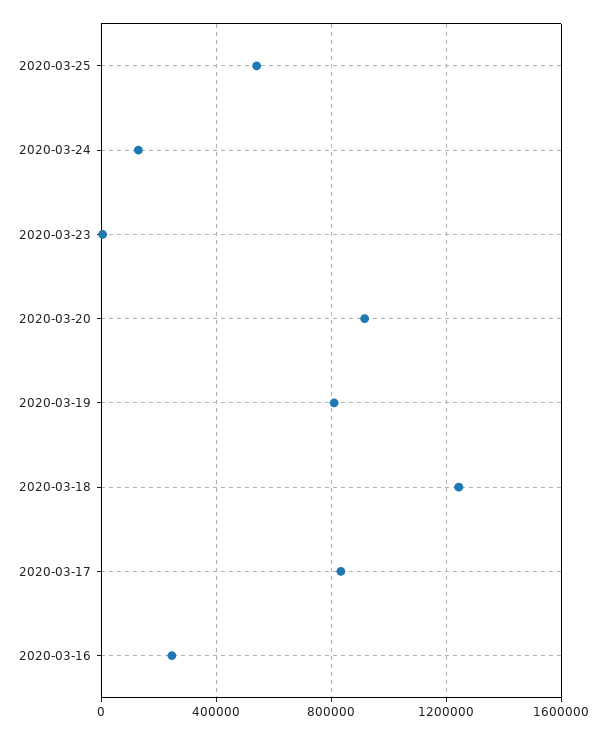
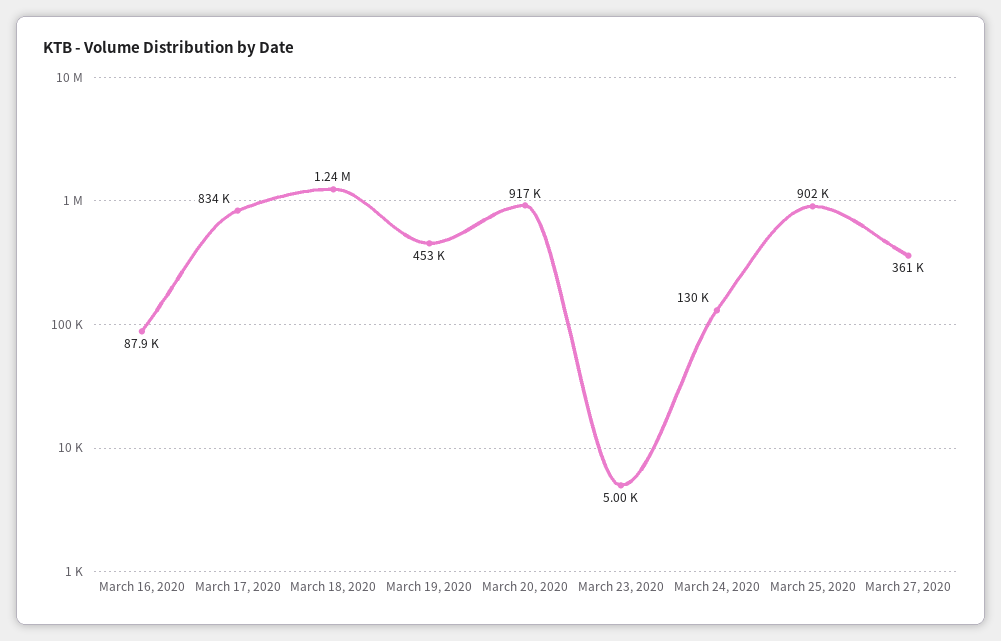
2020-03-25: 550000 -> 902000
2020-03-19: 800000 -> 453000
2020-03-16: 250000 -> 87900
March 27, 2020: none -> 361000

